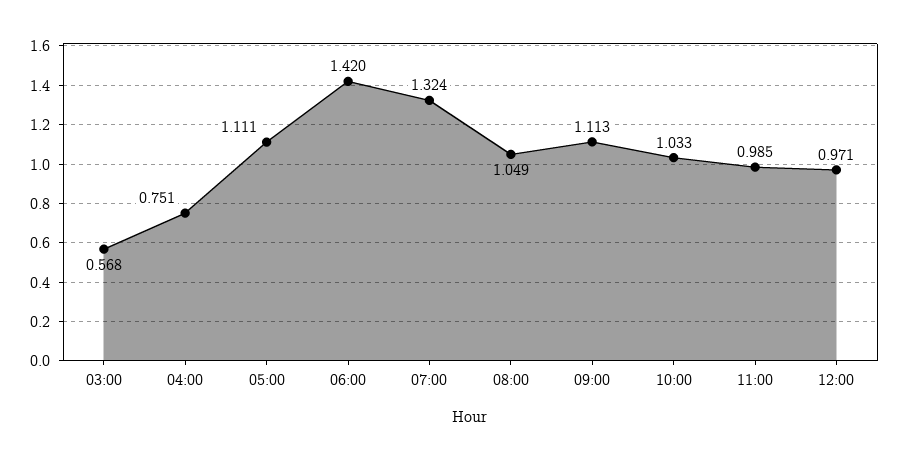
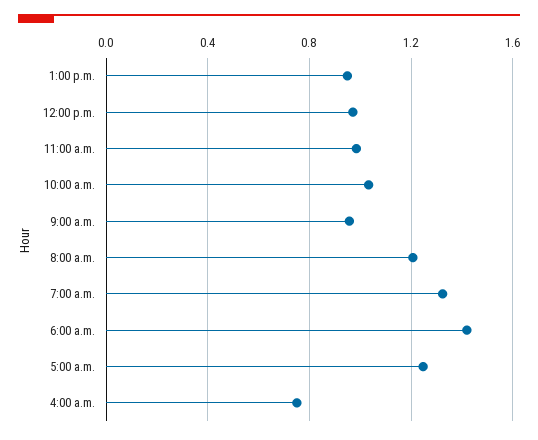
03:00: 0.568 -> none
05:00: 1.111 -> 1.25
08:00: 1.049 -> 1.2
09:00: 1.113 -> 0.95
1:00 p.m.: none -> 0.95

